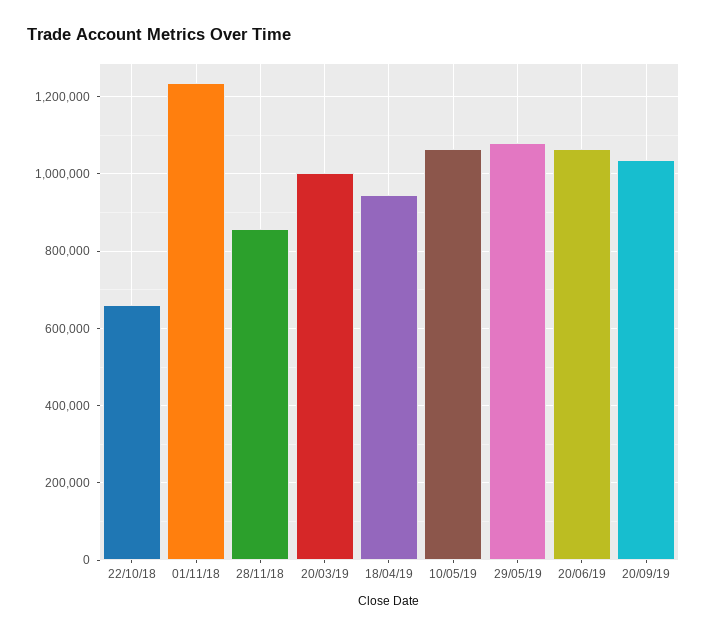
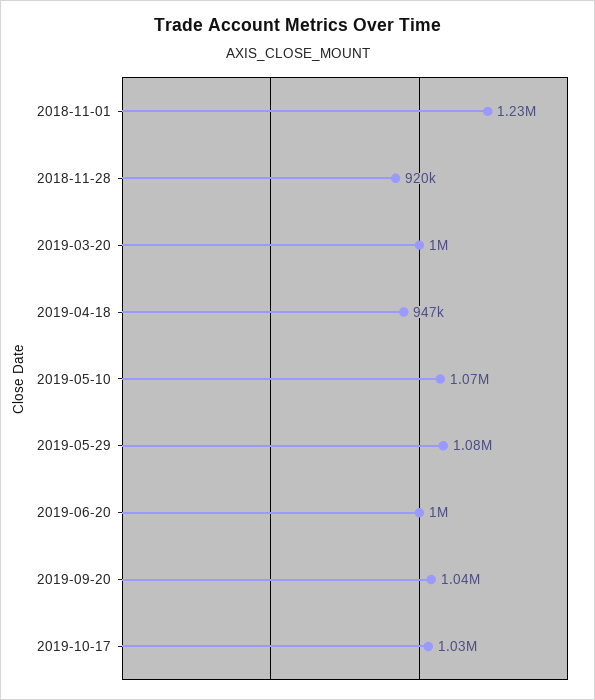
22/10/18: 660000 -> none
28/11/18: 860000 -> 920000
20/06/19: 1060000 -> 1000000
2019-10-17: none -> 1030000

